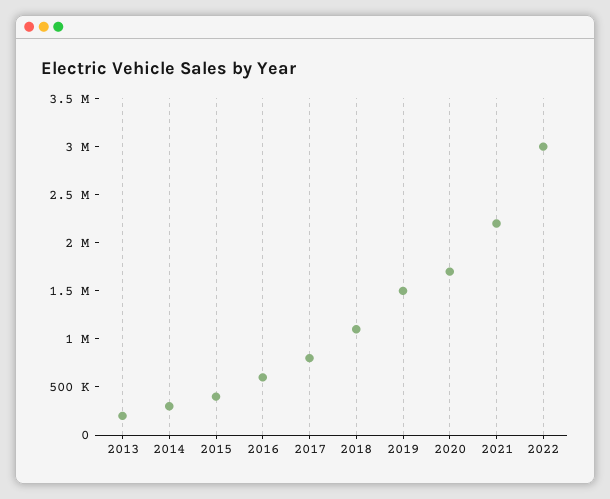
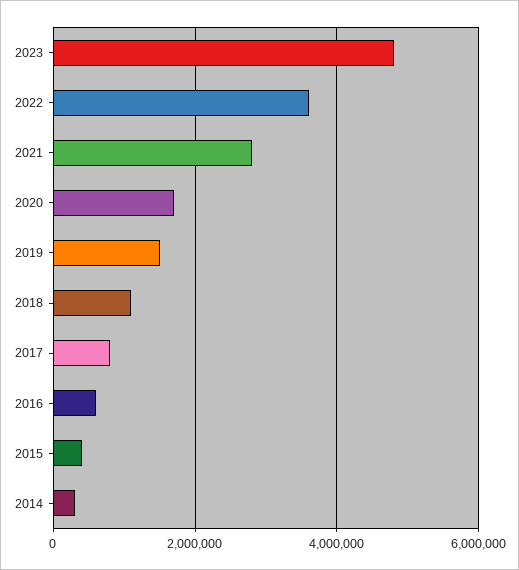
2013: 200000 -> none
2021: 2200000 -> 2800000
2022: 3000000 -> 3600000
2023: none -> 4800000

